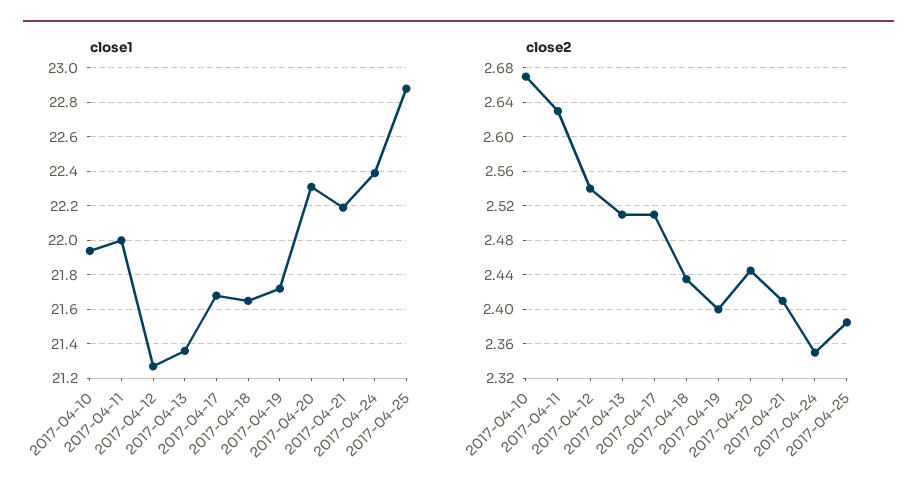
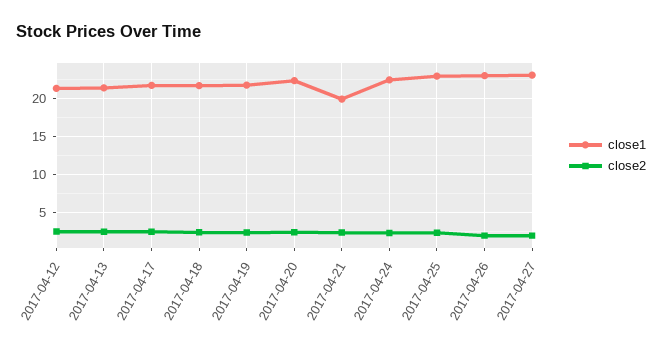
close1, 2017-04-10: 21.95 -> none
close1, 2017-04-11: 22 -> none
close1, 2017-04-21: 22.2 -> 20
close2, 2017-04-10: 2.67 -> none
close2, 2017-04-11: 2.63 -> none
close1, 2017-04-26: none -> 23
close2, 2017-04-26: none -> 2
close1, 2017-04-27: none -> 23
close2, 2017-04-27: none -> 2

